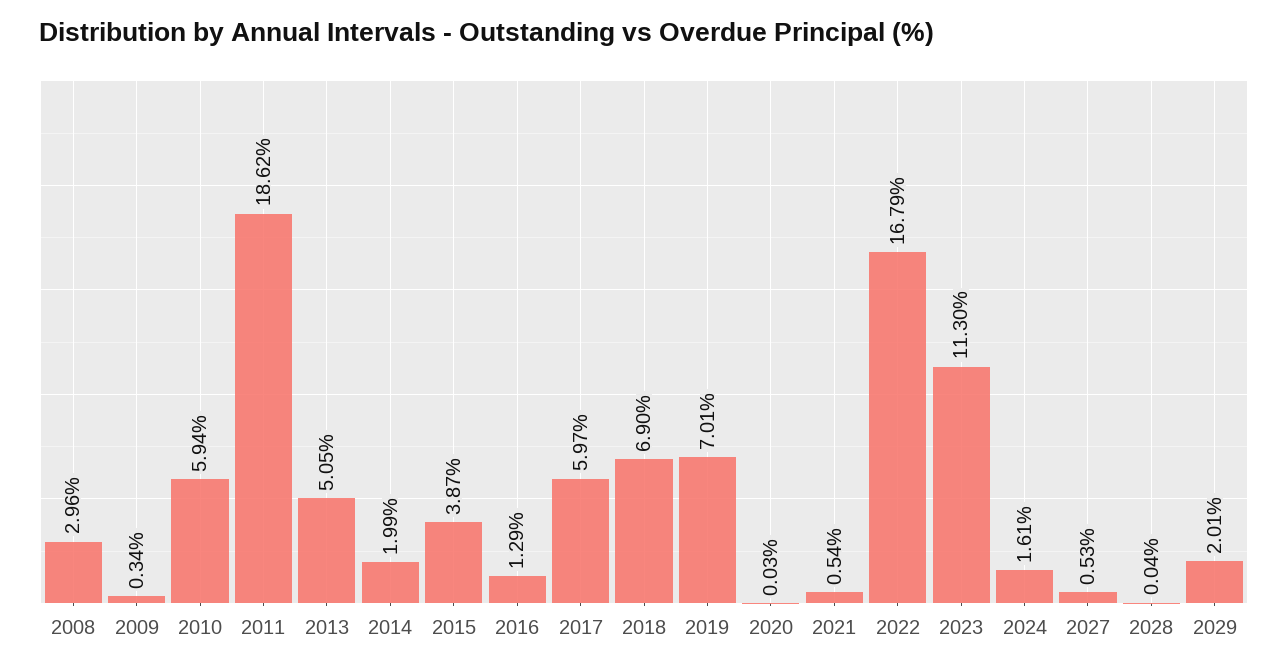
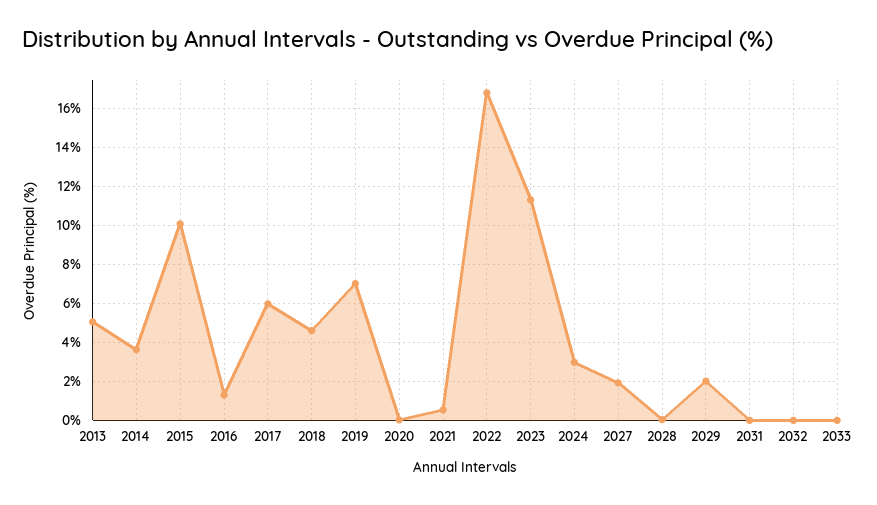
2008: 2.96 -> none
2009: 0.34 -> none
2010: 5.94 -> none
2011: 18.62 -> none
2014: 1.99 -> 3.5
2015: 3.87 -> 10
2018: 6.9 -> 4.5
2024: 1.61 -> 3
2027: 0.53 -> 2
2031: none -> 0
2032: none -> 0
2033: none -> 0

